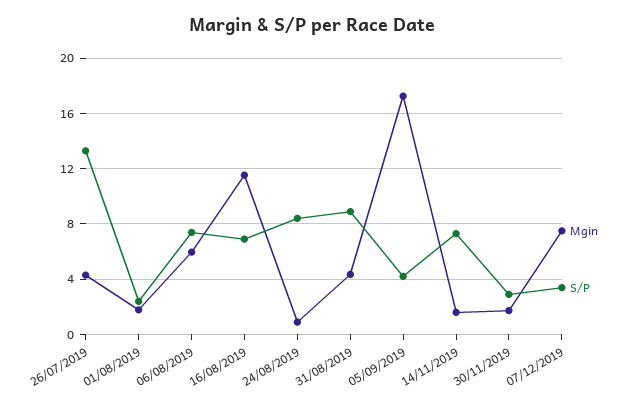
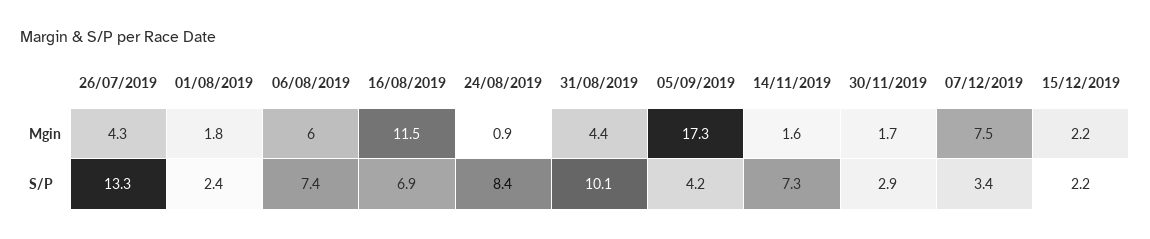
S/P, 31/08/2019: 9 -> 10.1
Mgin, 15/12/2019: none -> 2.2
S/P, 15/12/2019: none -> 2.2

